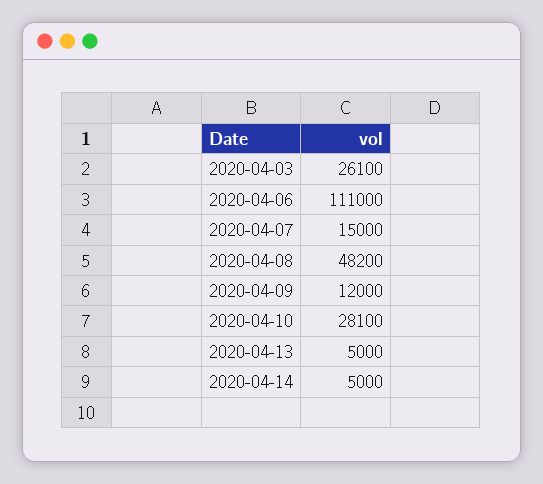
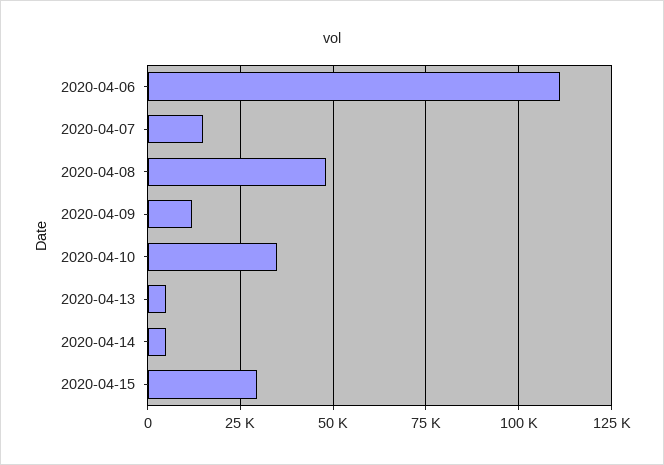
2020-04-03: 26100 -> none
2020-04-10: 28100 -> 35000
2020-04-15: none -> 30000

